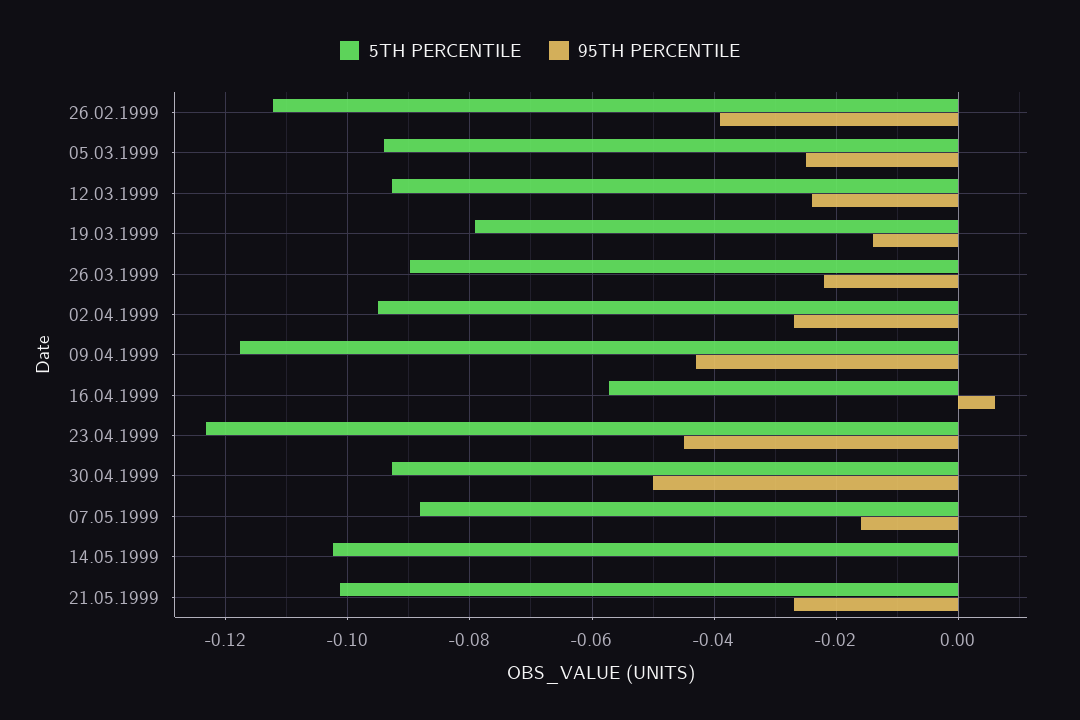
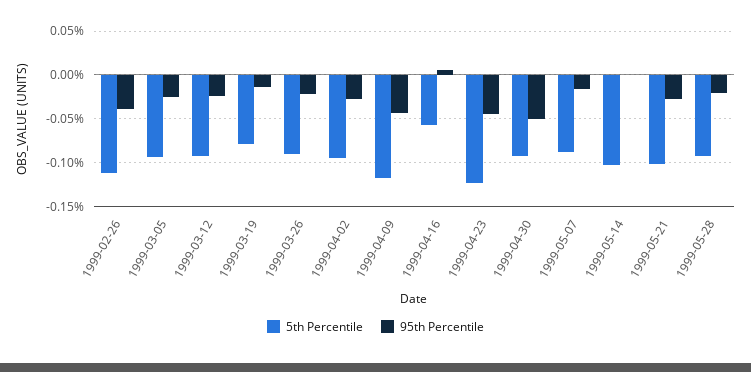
5TH PERCENTILE, 1999-05-28: none -> -0.09
95TH PERCENTILE, 1999-05-28: none -> -0.02

